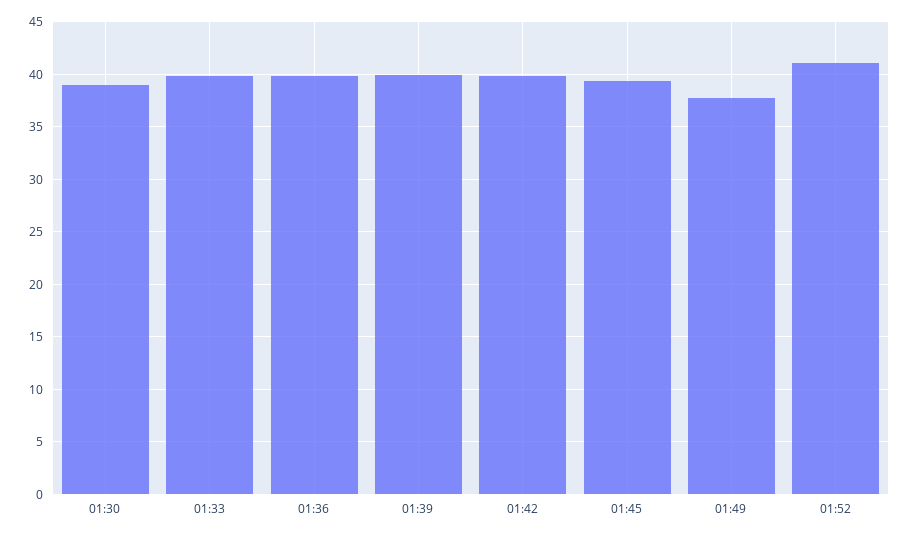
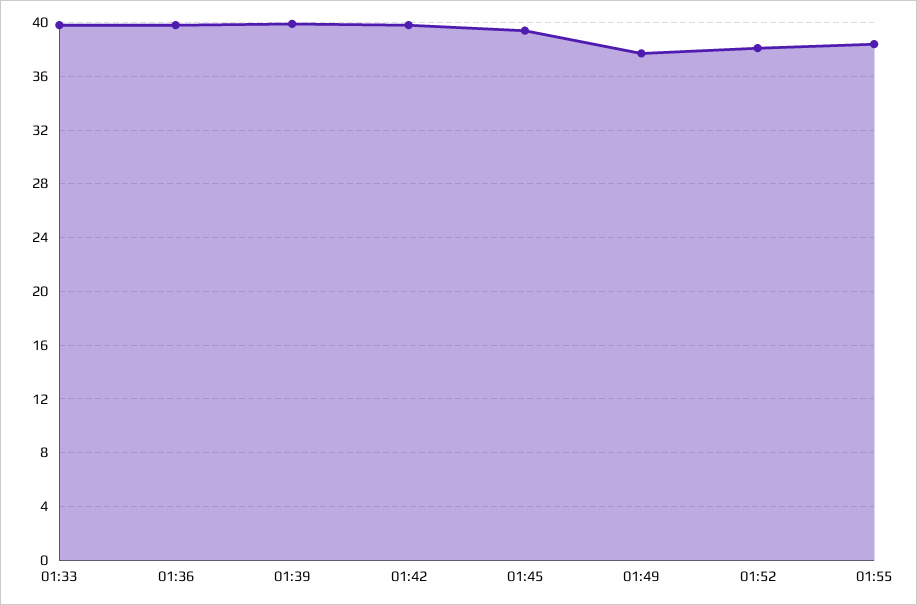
01:30: 39 -> none
01:52: 41 -> 38
01:55: none -> 38.5

